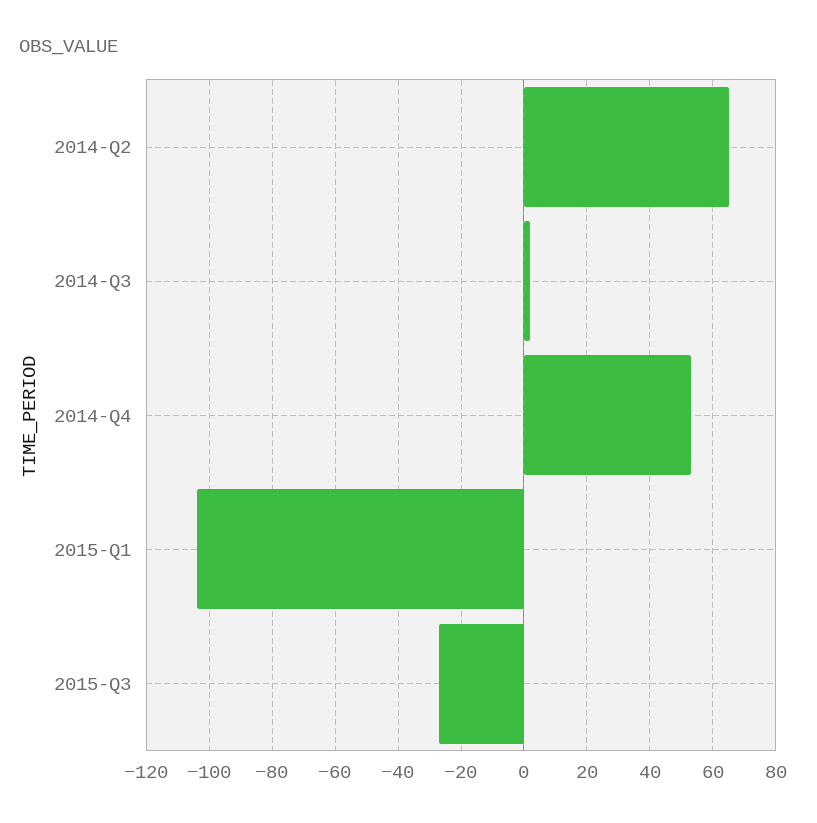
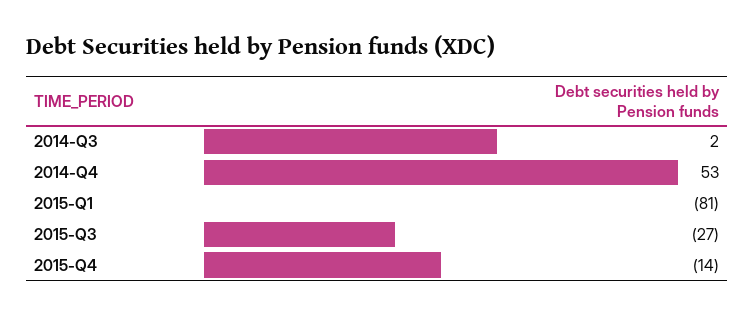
2014-Q2: 65 -> none
2015-Q1: -105 -> -81
2015-Q4: none -> -14

